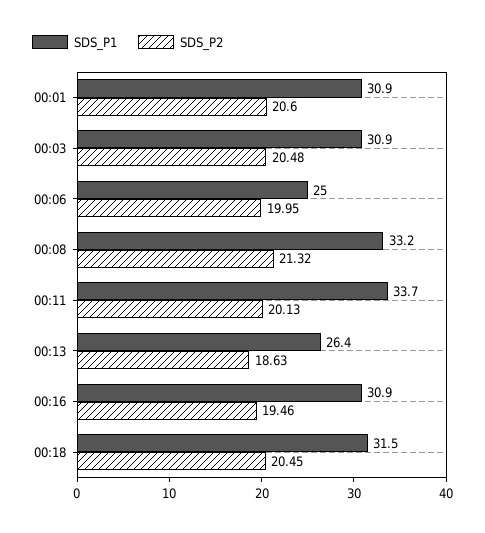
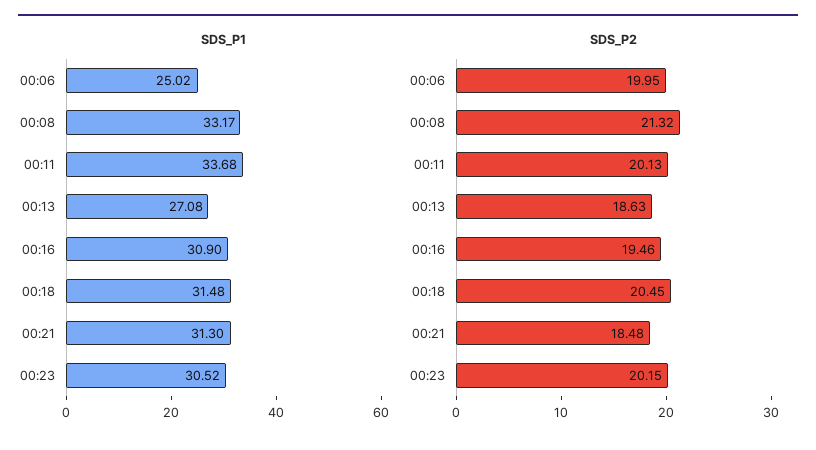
SDS_P1, 00:01: 30.9 -> none
SDS_P2, 00:01: 20.6 -> none
SDS_P1, 00:03: 30.9 -> none
SDS_P2, 00:03: 20.48 -> none
SDS_P1, 00:13: 26.4 -> 27.08
SDS_P1, 00:21: none -> 31.3
SDS_P1, 00:23: none -> 30.52
SDS_P2, 00:21: none -> 18.48
SDS_P2, 00:23: none -> 20.15

